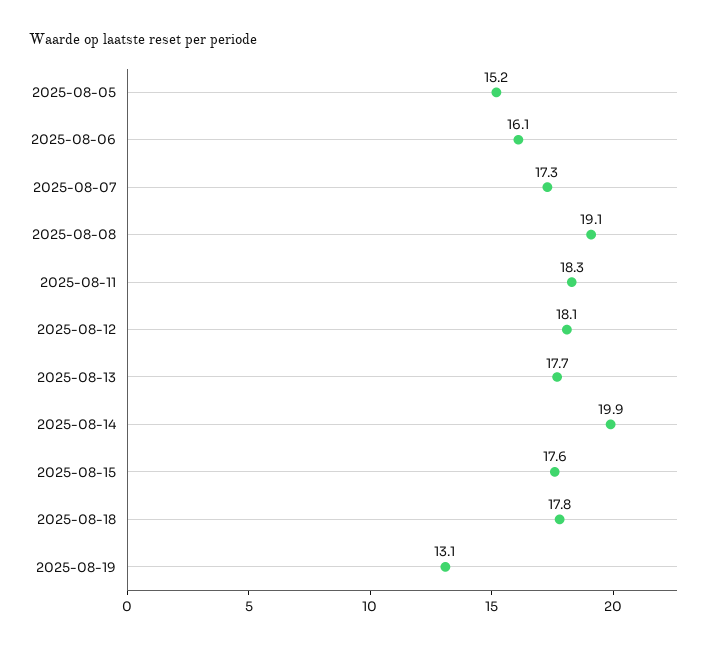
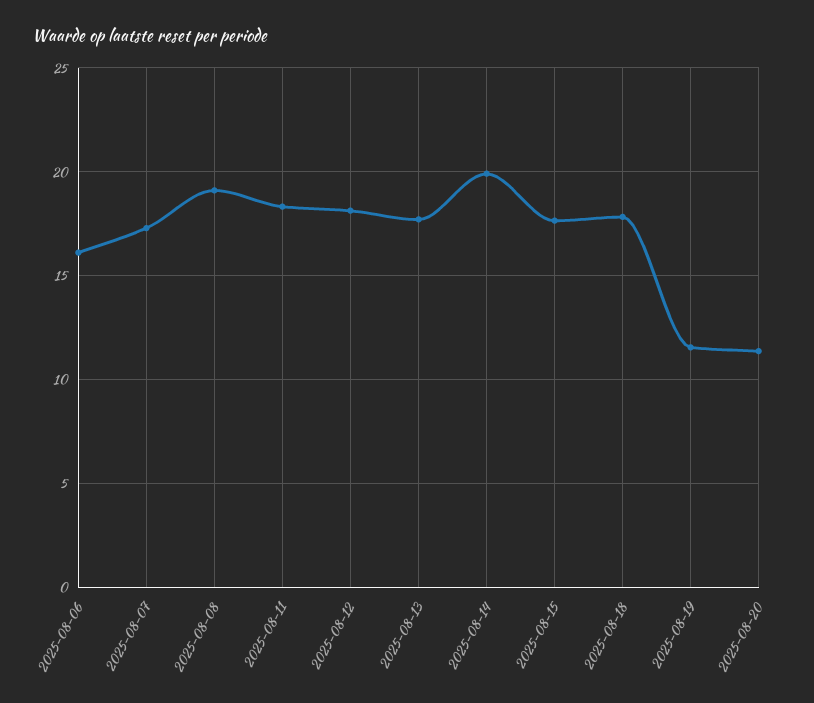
2025-08-05: 15.2 -> none
2025-08-19: 13.1 -> 11.5
2025-08-20: none -> 11.5

